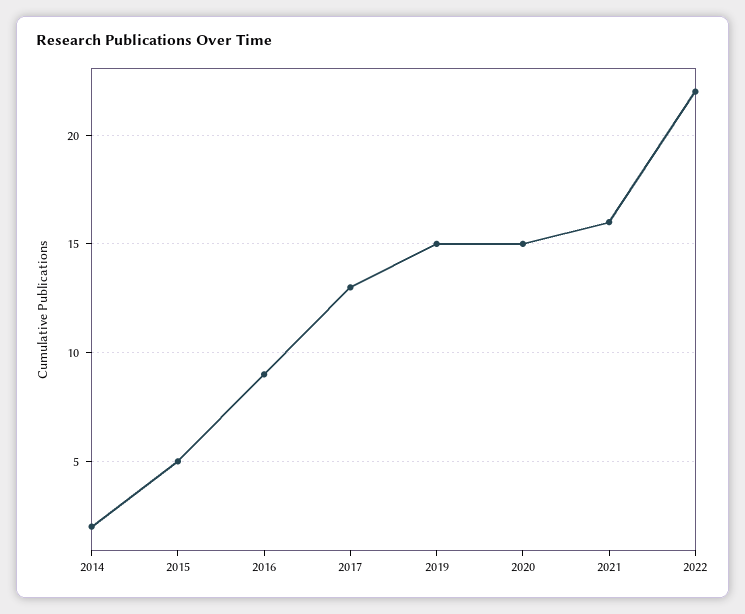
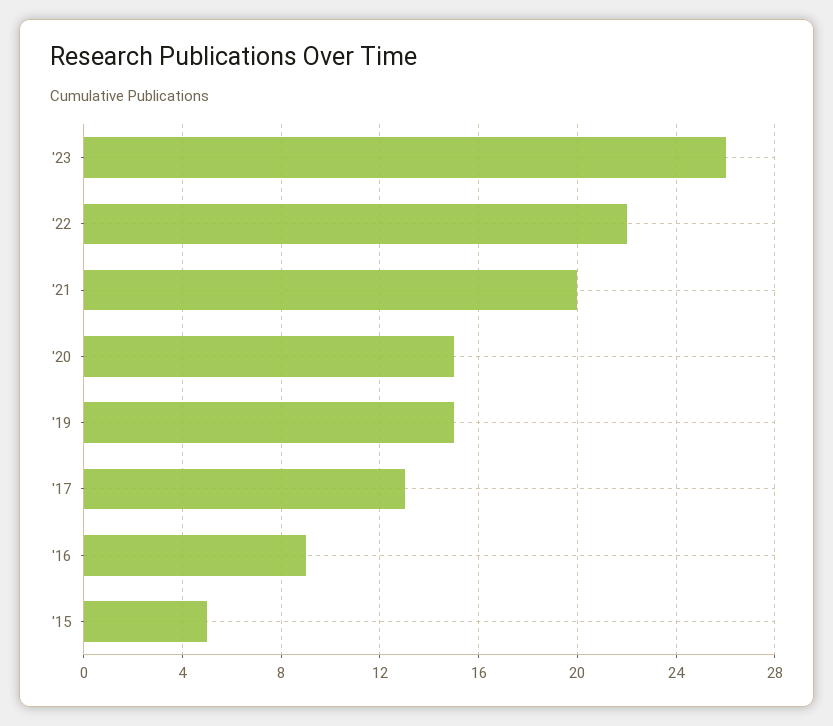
2014: 2 -> none
2021: 16 -> 20
'23: none -> 26

